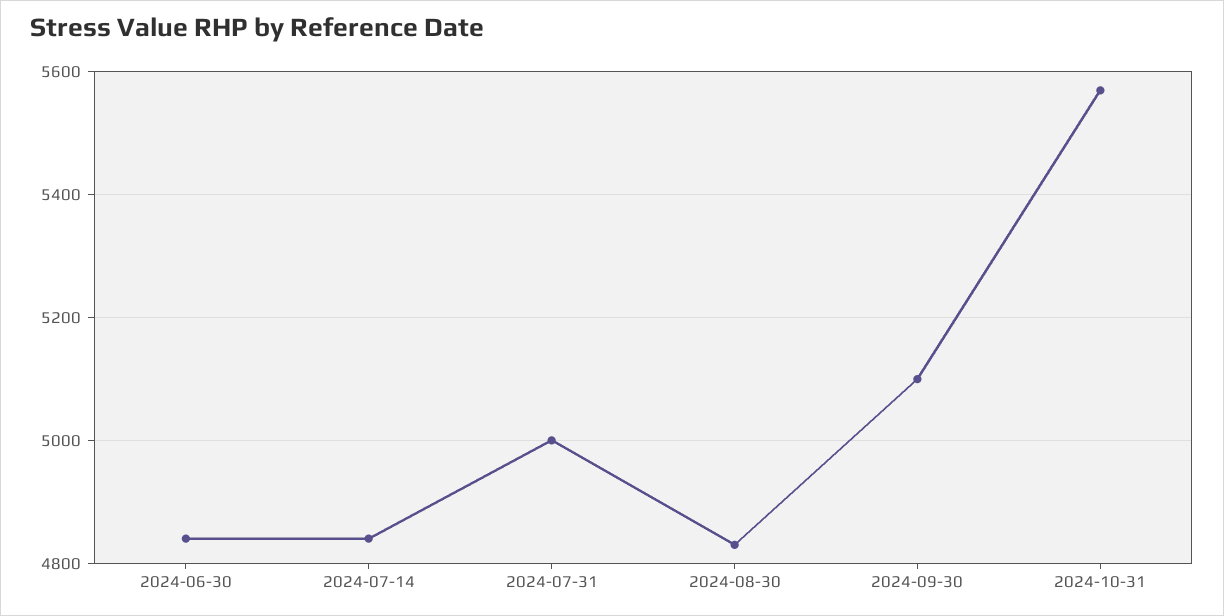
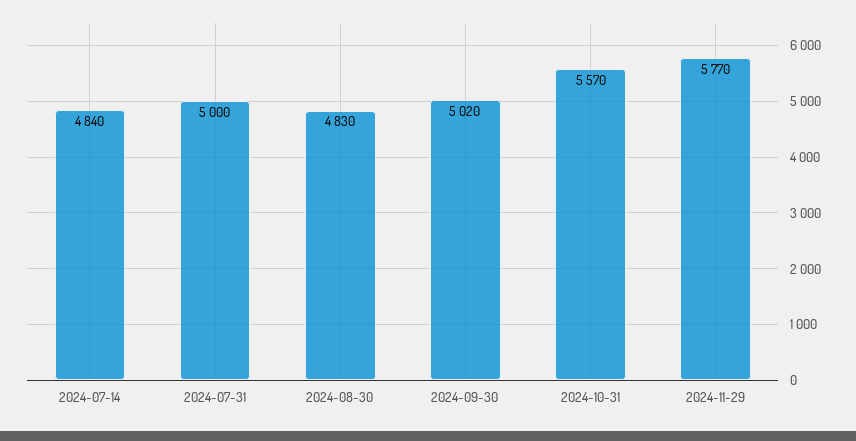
2024-06-30: 4840 -> none
2024-09-30: 5100 -> 5020
2024-11-29: none -> 5770

